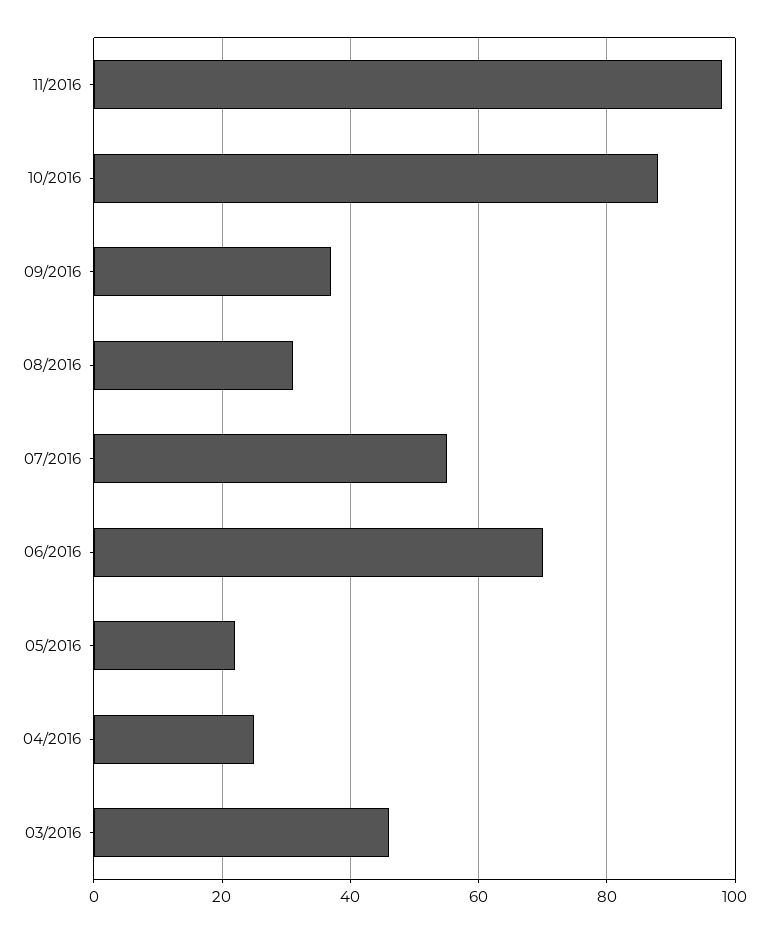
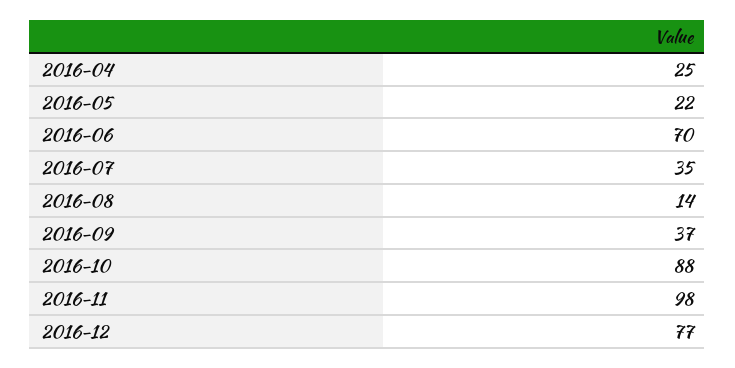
08/2016: 30 -> 14
07/2016: 55 -> 35
03/2016: 45 -> none
2016-12: none -> 77

